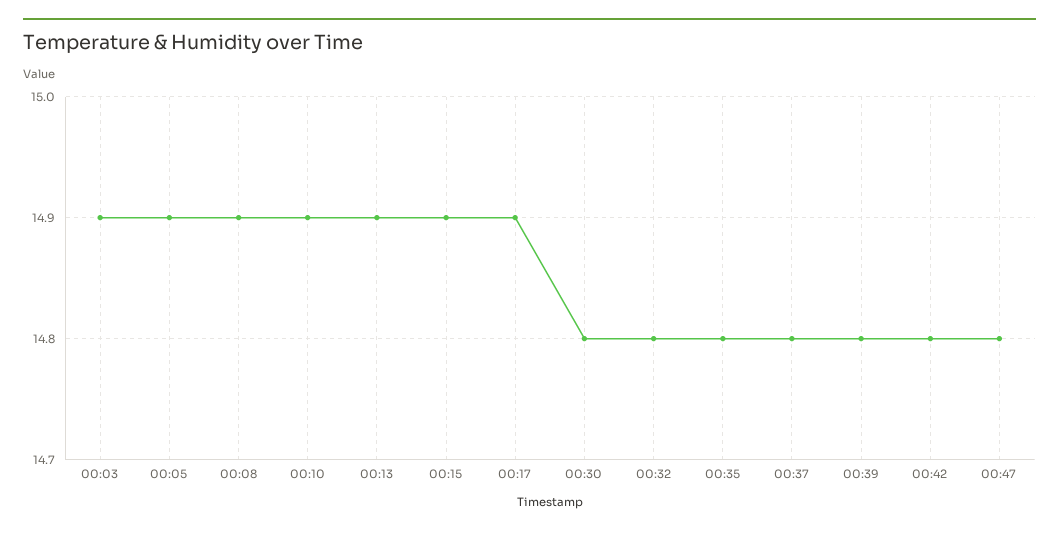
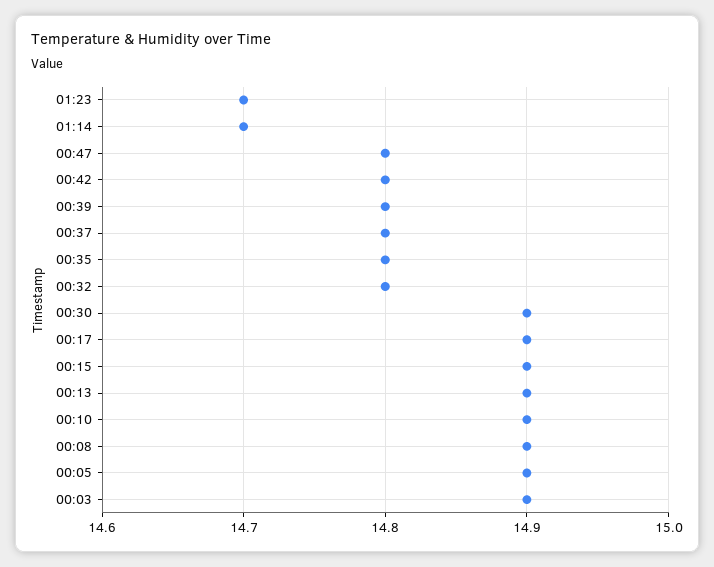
00:30: 14.8 -> 14.9
01:23: none -> 14.7
01:14: none -> 14.7

